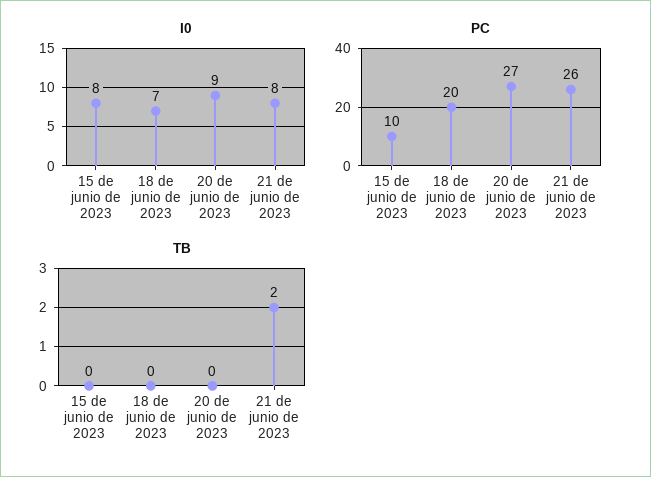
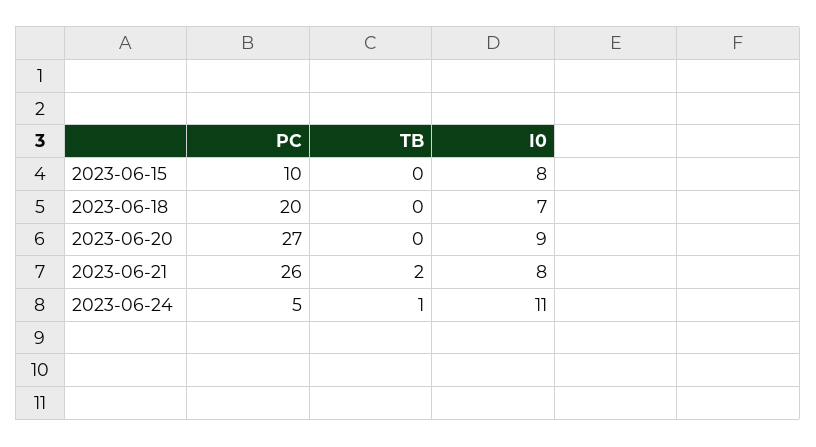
PC, 2023-06-24: none -> 5
TB, 2023-06-24: none -> 1
I0, 2023-06-24: none -> 11

